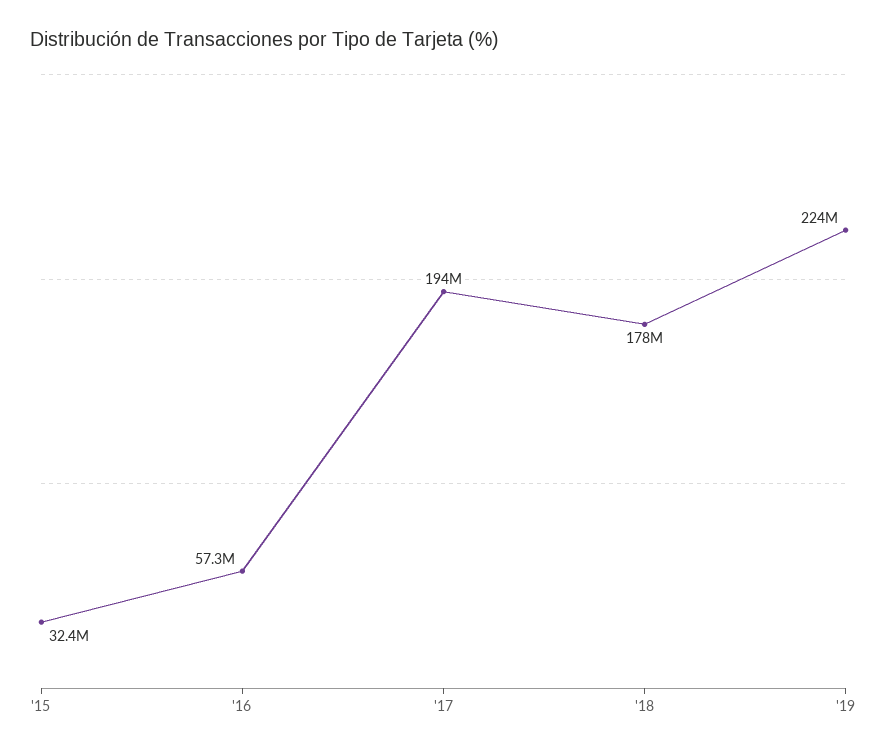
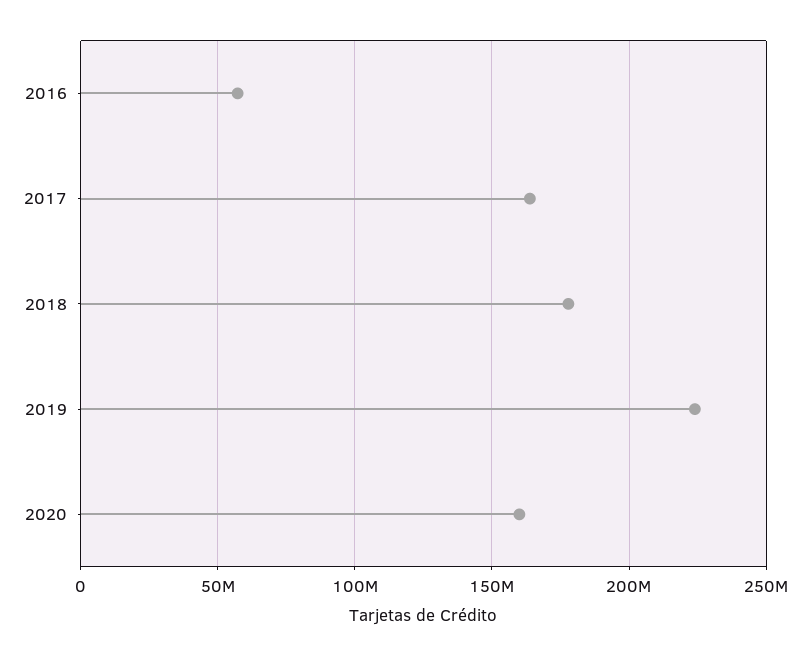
'15: 32400000 -> none
'17: 194000000 -> 165000000
2020: none -> 160000000

